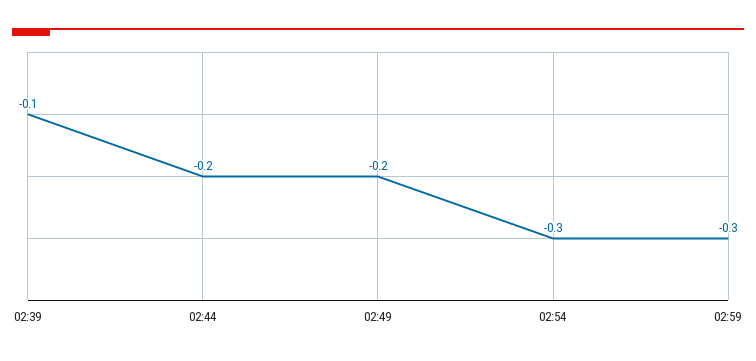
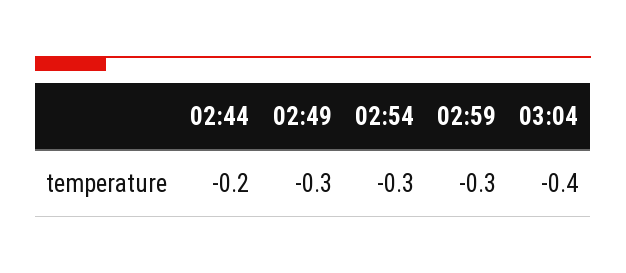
02:39: -0.1 -> none
02:49: -0.2 -> -0.3
03:04: none -> -0.4

